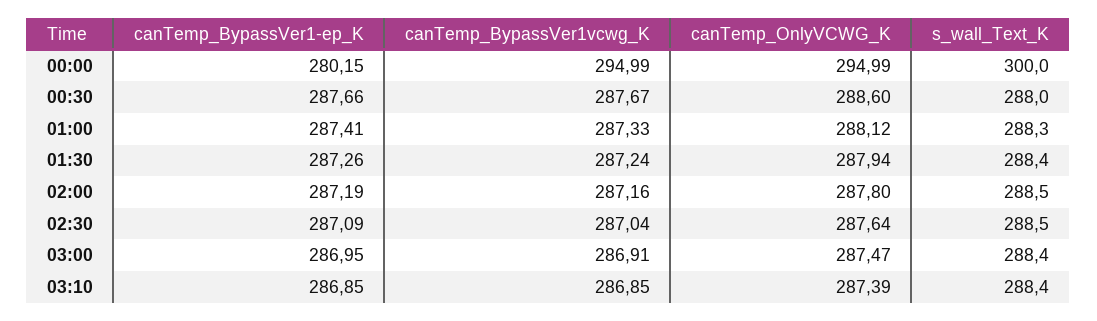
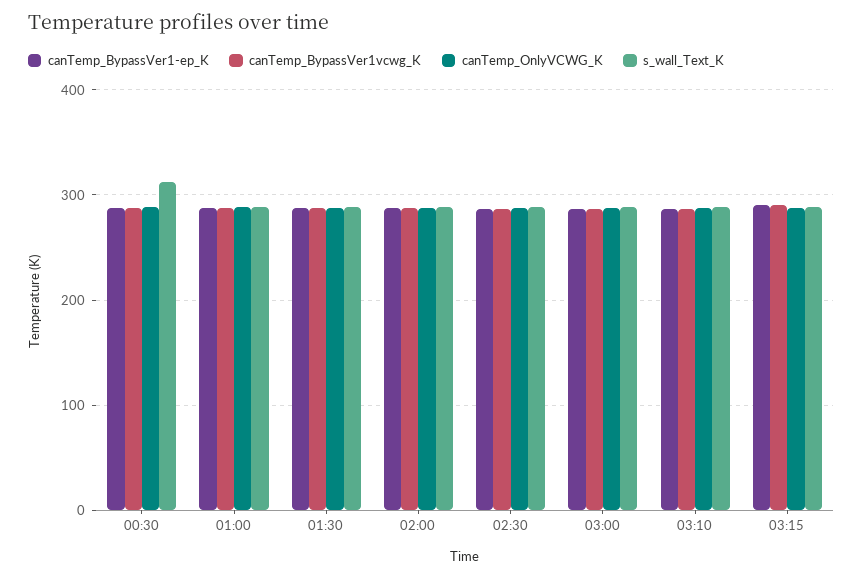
canTemp_BypassVer1-ep_K, 00:00: 280.15 -> none
canTemp_BypassVer1vcwg_K, 00:00: 294.99 -> none
canTemp_OnlyVCWG_K, 00:00: 294.99 -> none
s_wall_Text_K, 00:00: 300 -> none
s_wall_Text_K, 00:30: 288 -> 310
canTemp_BypassVer1-ep_K, 03:15: none -> 290
canTemp_BypassVer1vcwg_K, 03:15: none -> 290
canTemp_OnlyVCWG_K, 03:15: none -> 290
s_wall_Text_K, 03:15: none -> 290

